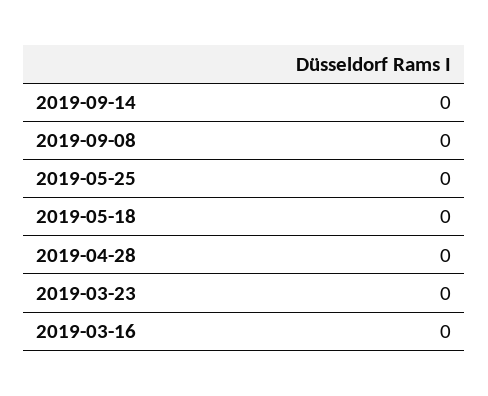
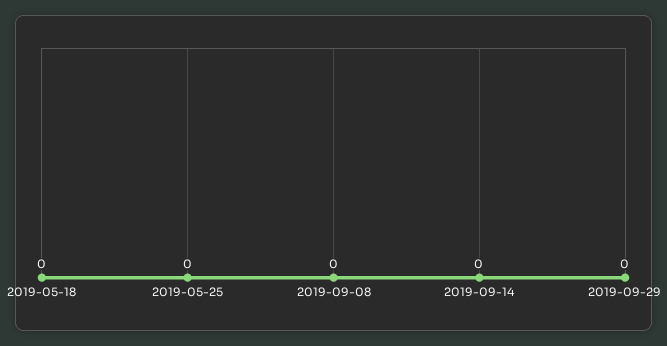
2019-04-28: 0 -> none
2019-03-23: 0 -> none
2019-03-16: 0 -> none
2019-09-29: none -> 0

